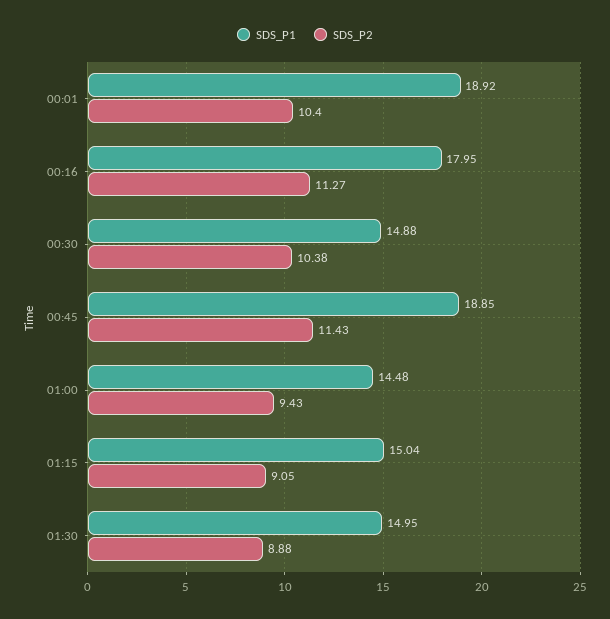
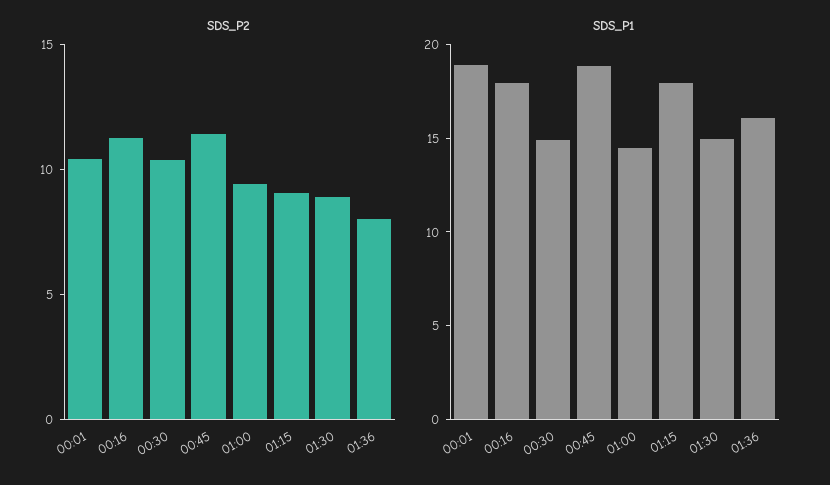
SDS_P1, 01:15: 15.04 -> 18
SDS_P2, 01:36: none -> 8
SDS_P1, 01:36: none -> 16

